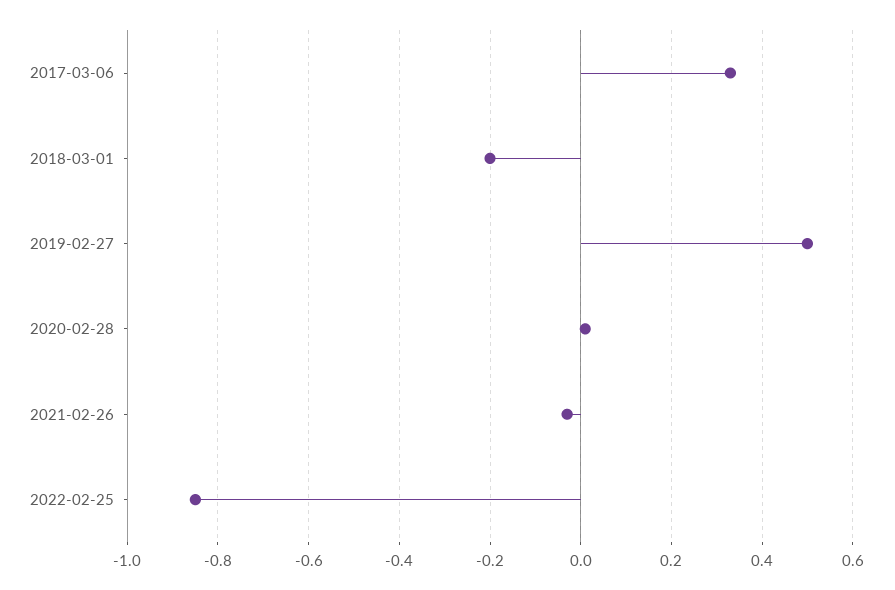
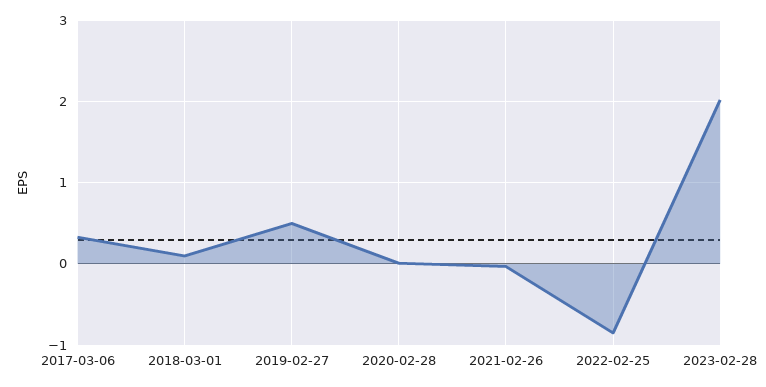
2018-03-01: -0.2 -> 0.1
2023-02-28: none -> 2

